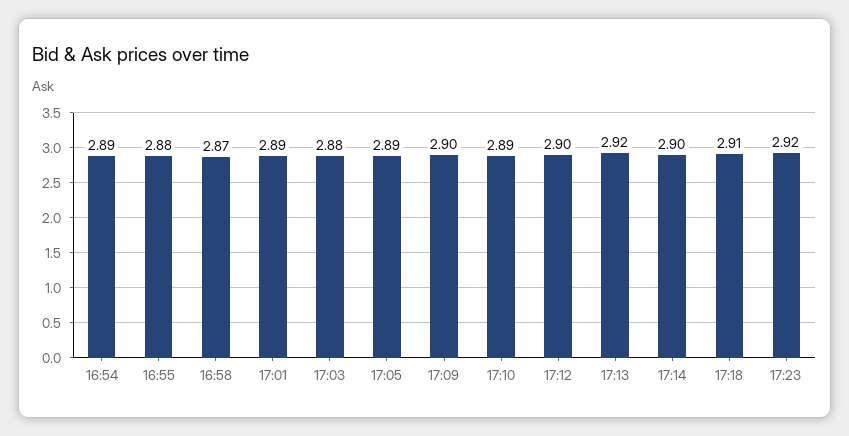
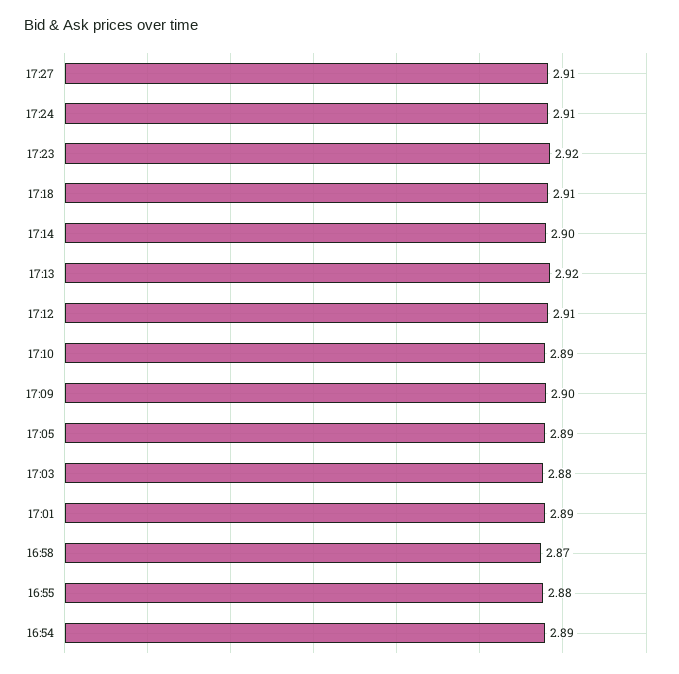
17:12: 2.9 -> 2.91
17:27: none -> 2.91
17:24: none -> 2.91

